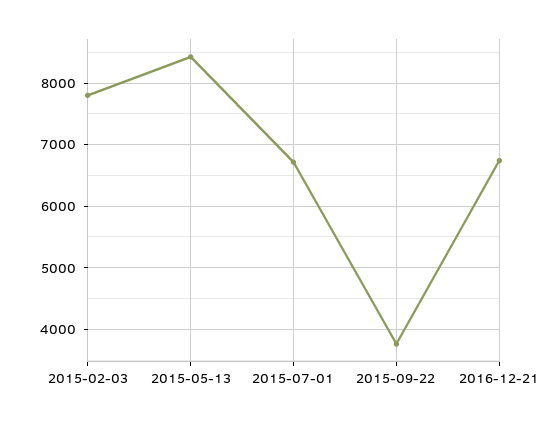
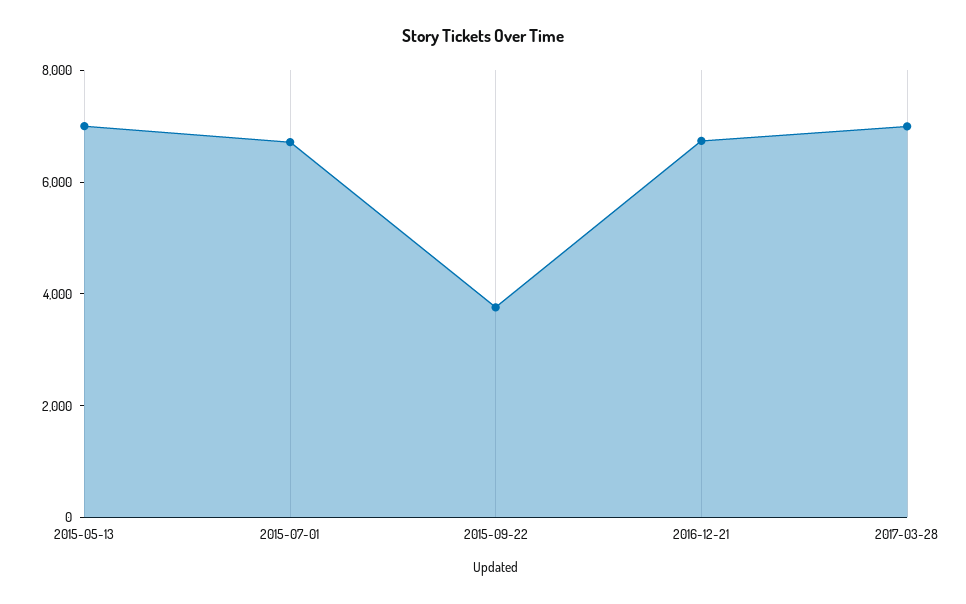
2015-02-03: 7800 -> none
2015-05-13: 8400 -> 7000
2017-03-28: none -> 7000

